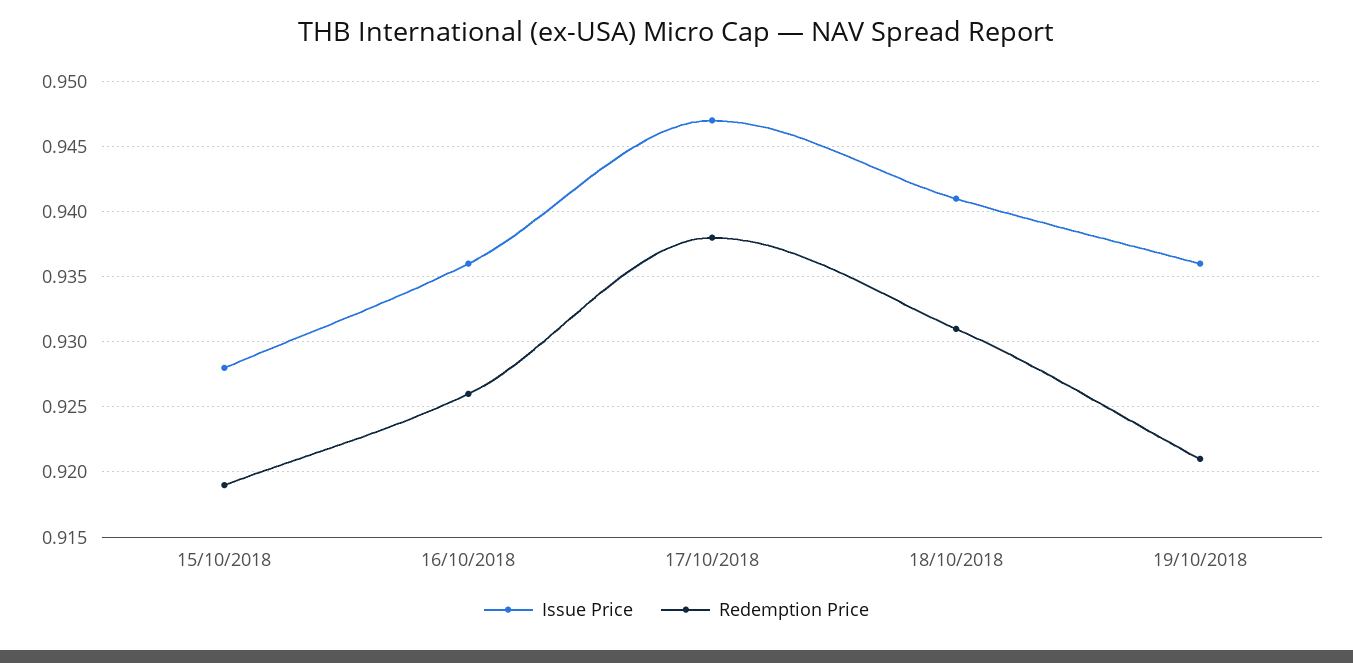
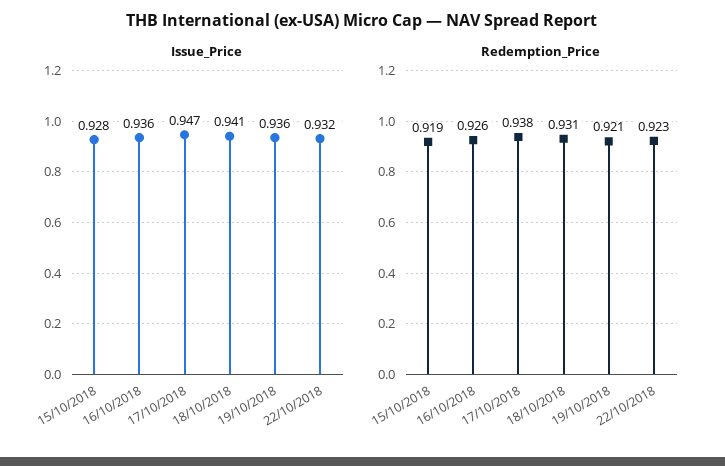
Issue Price, 22/10/2018: none -> 0.932
Redemption Price, 22/10/2018: none -> 0.923

